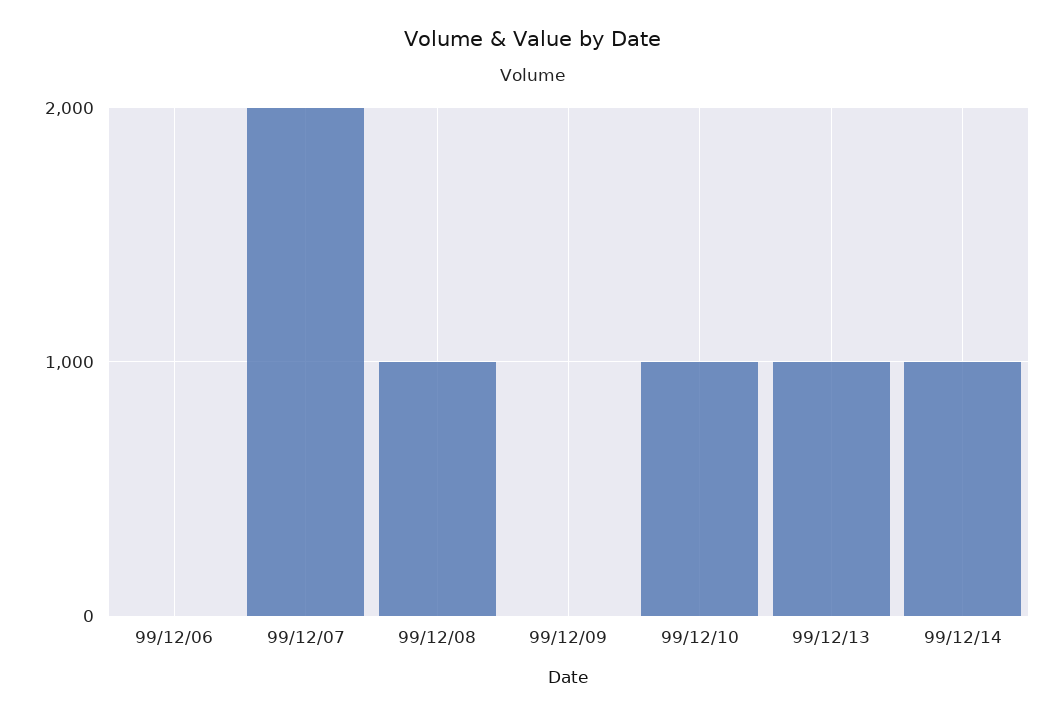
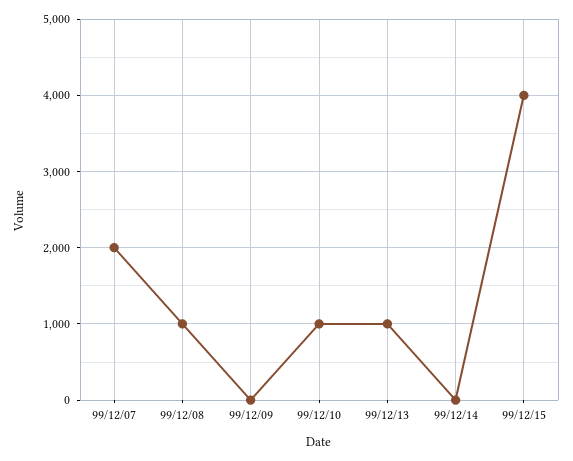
99/12/06: 0 -> none
99/12/14: 1000 -> 0
99/12/15: none -> 4000

